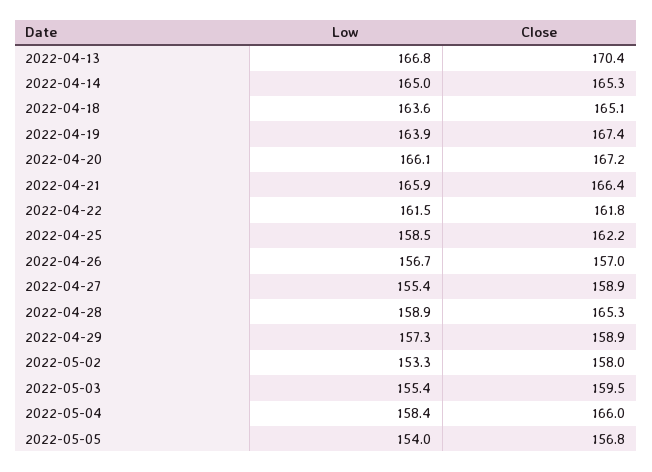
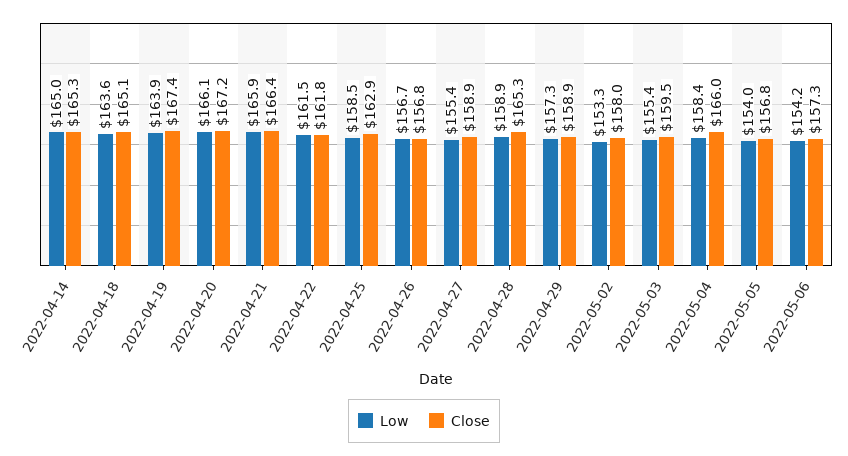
Low, 2022-04-13: 166.8 -> none
Close, 2022-04-13: 170.4 -> none
Close, 2022-04-25: 162.2 -> 162.9
Close, 2022-04-26: 157 -> 156.8
Low, 2022-05-06: none -> 154.2
Close, 2022-05-06: none -> 157.3

